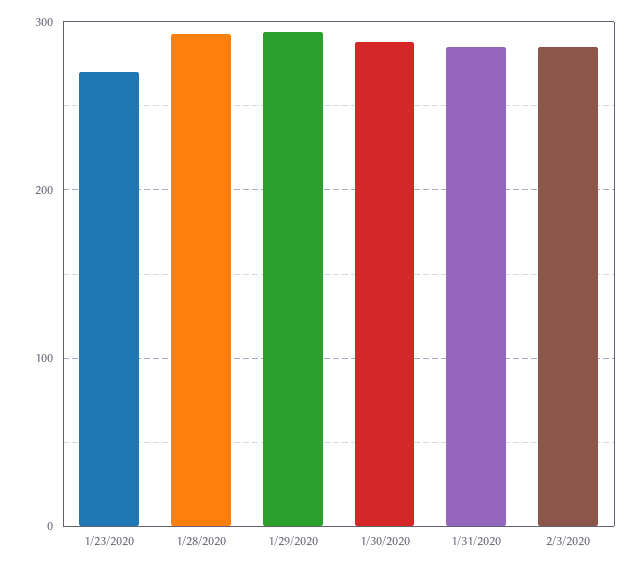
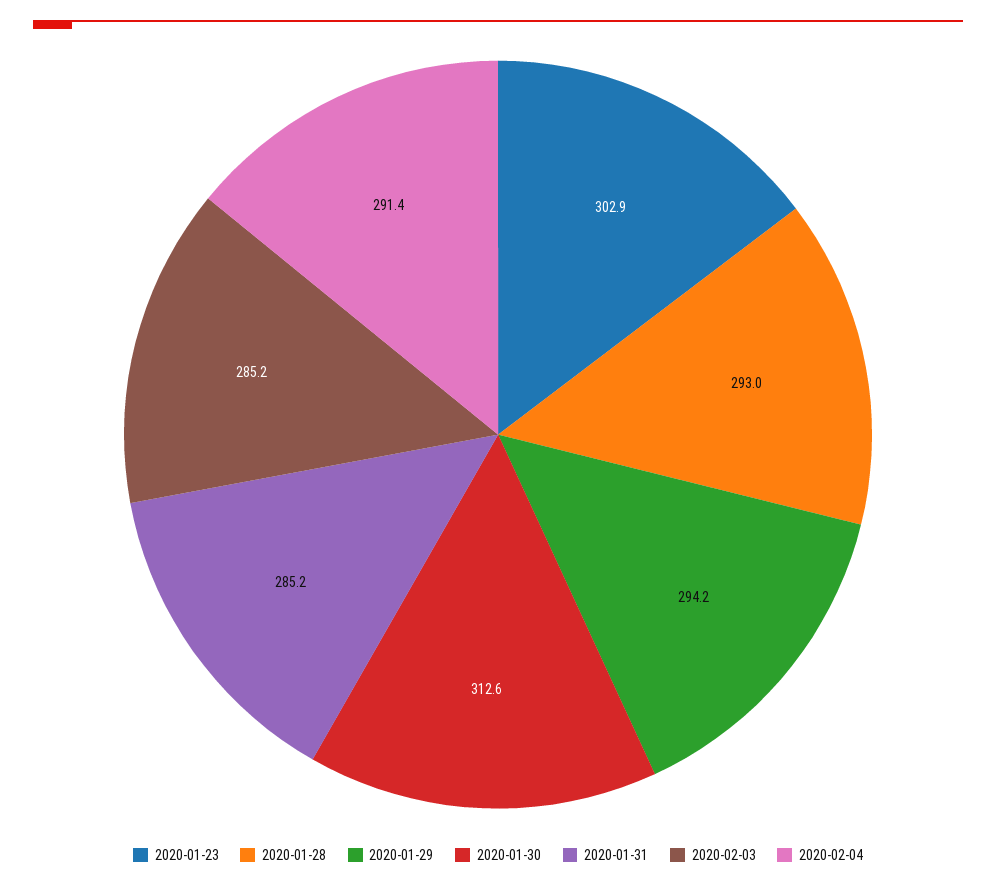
1/23/2020: 270 -> 302.9
1/30/2020: 290 -> 312.6
2020-02-04: none -> 291.4

